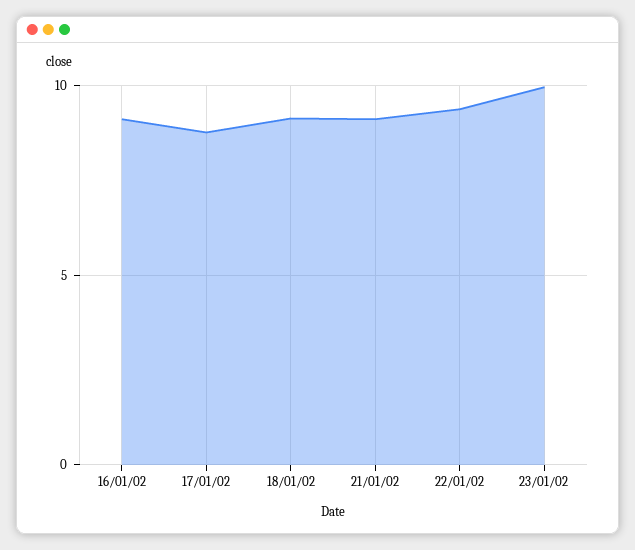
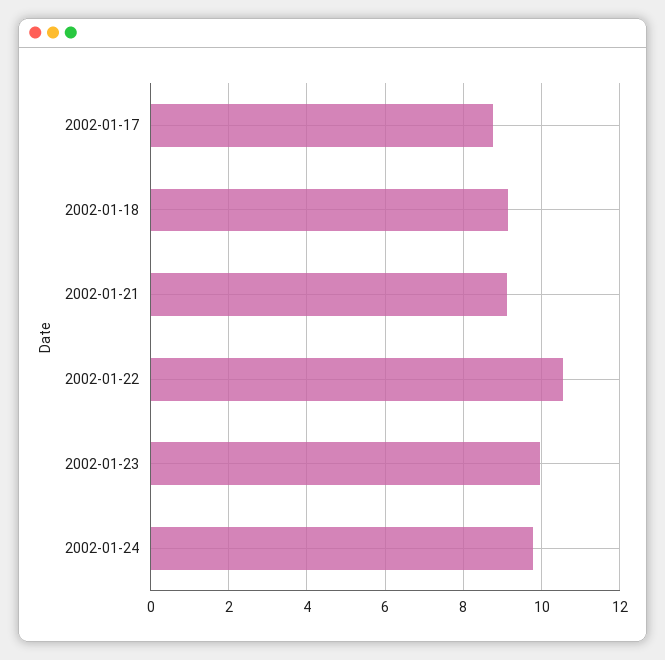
16/01/02: 9 -> none
22/01/02: 9.5 -> 10.6
2002-01-24: none -> 9.8

